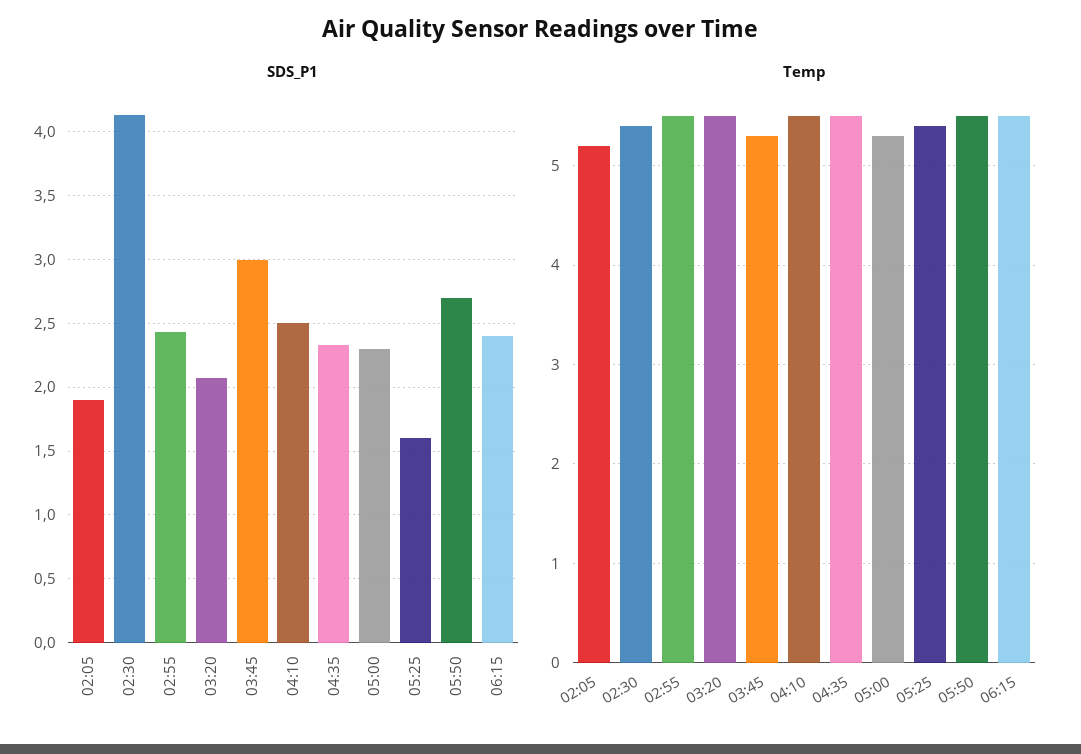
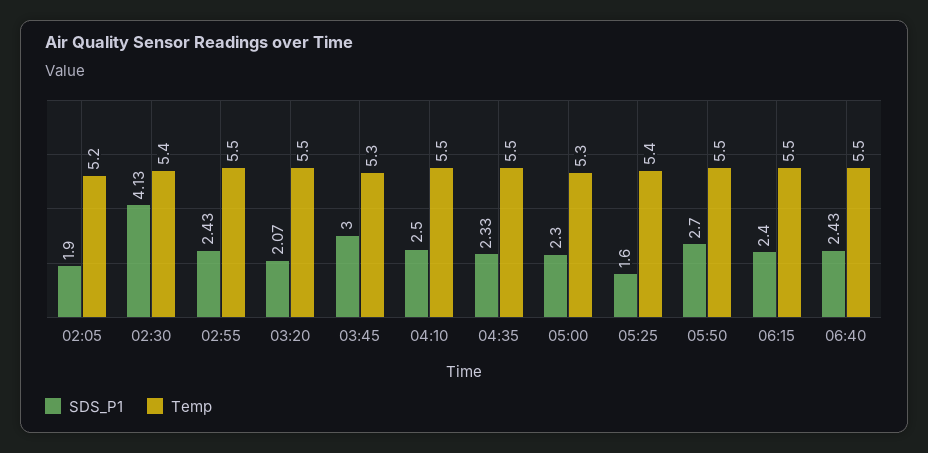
SDS_P1, 06:40: none -> 2.43
Temp, 06:40: none -> 5.5

